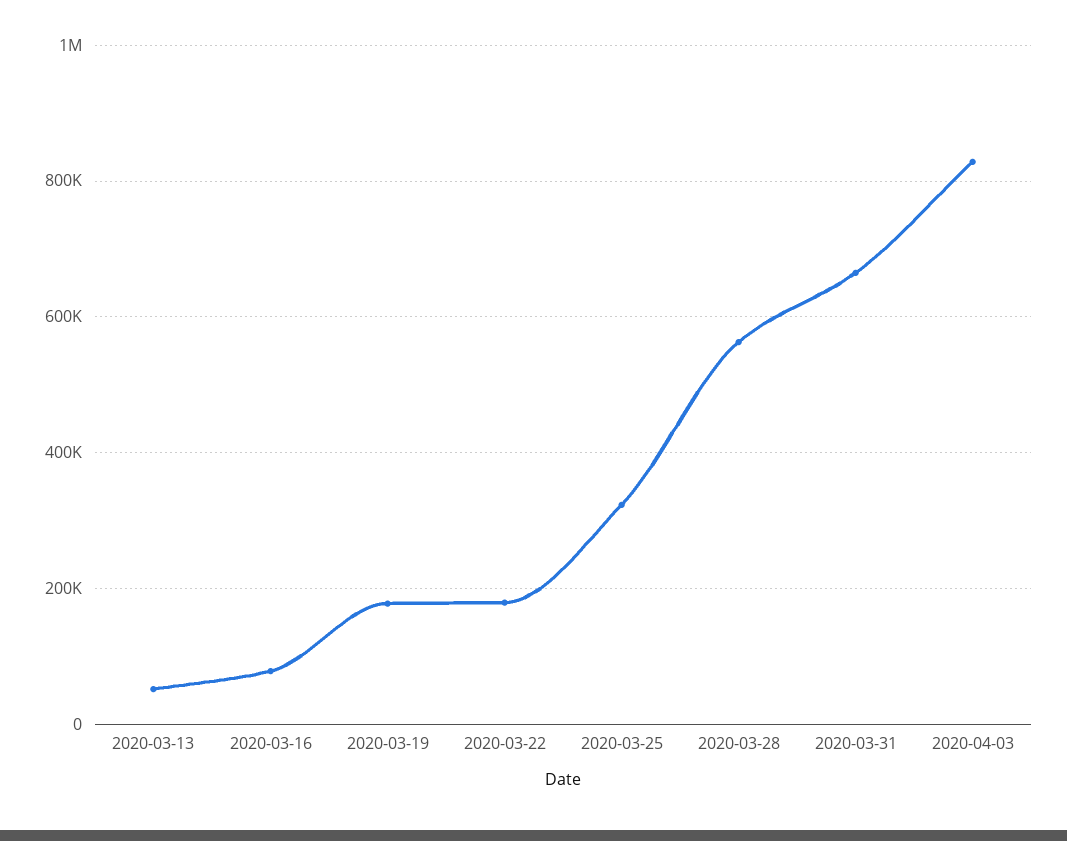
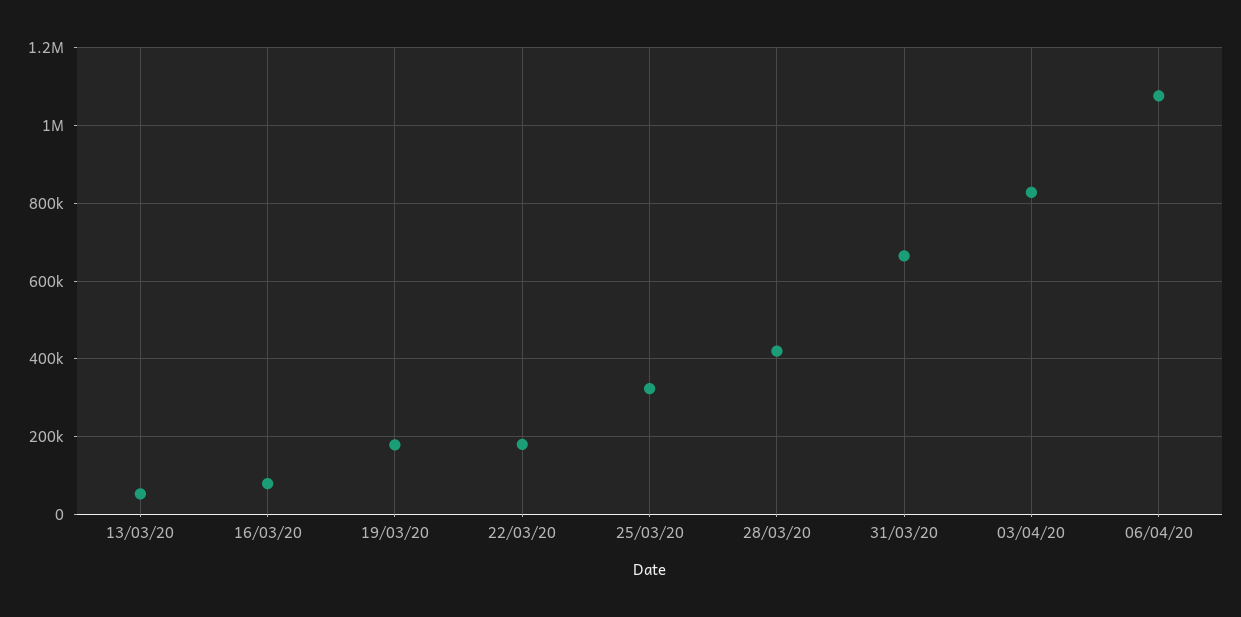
2020-03-28: 560000 -> 420000
06/04/20: none -> 1080000

